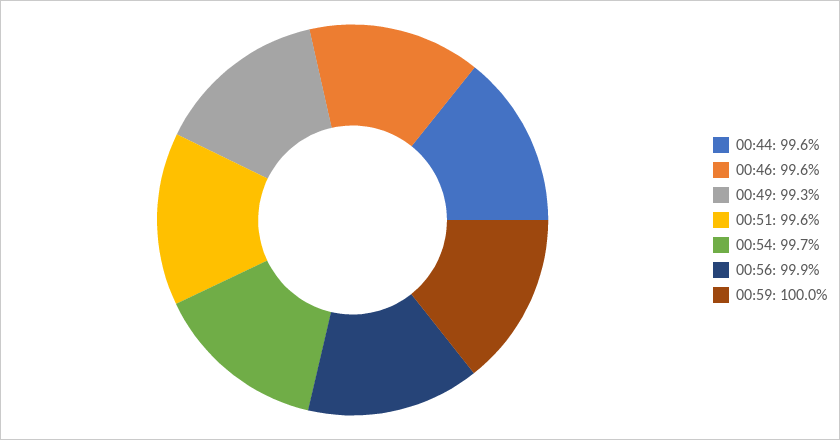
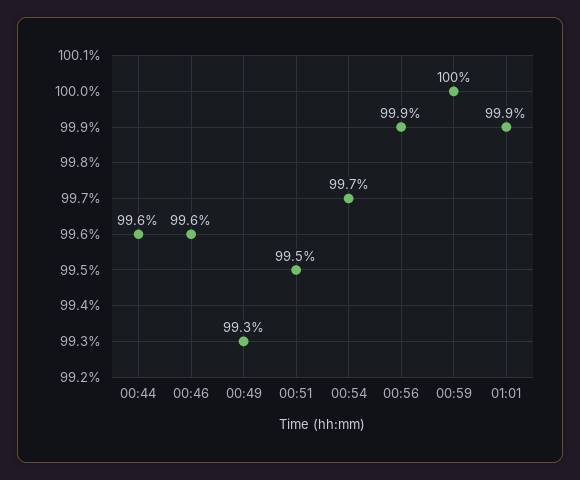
00:51: 99.6 -> 99.5
01:01: none -> 99.9

